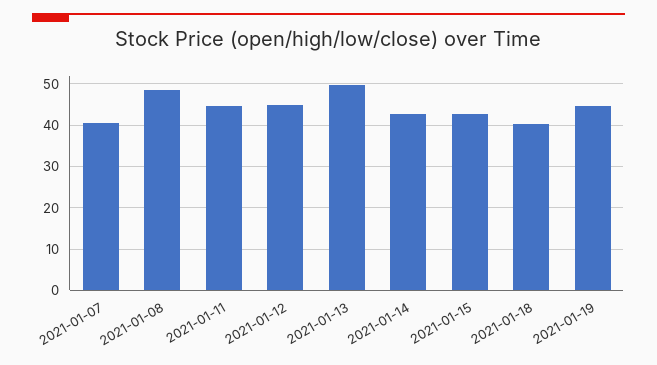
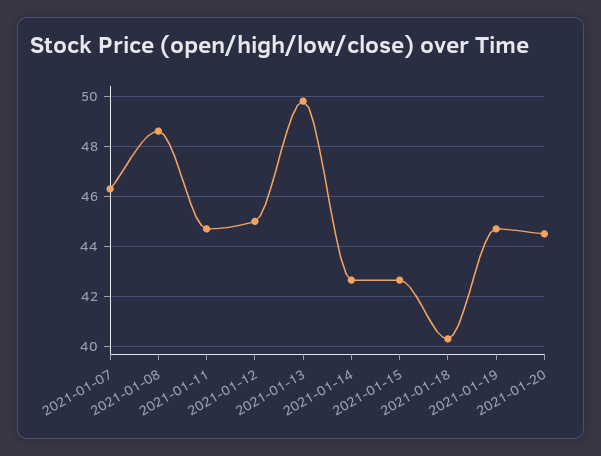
2021-01-07: 40 -> 46.25
2021-01-20: none -> 44.5

